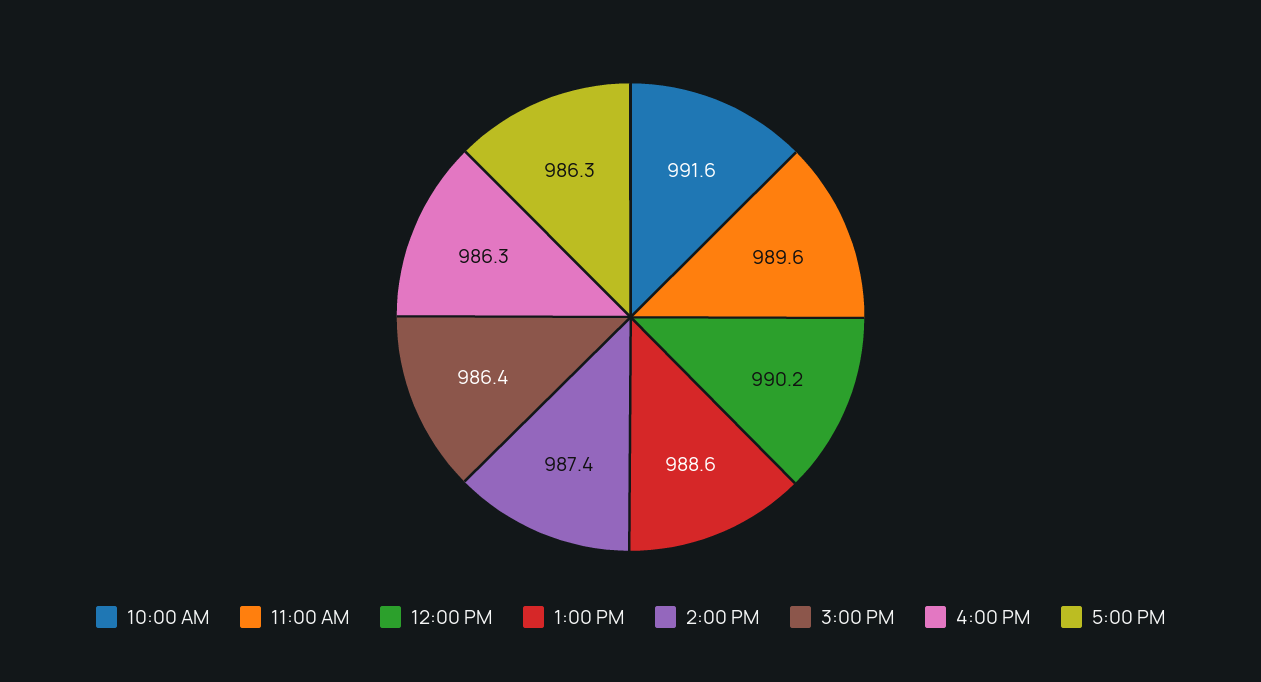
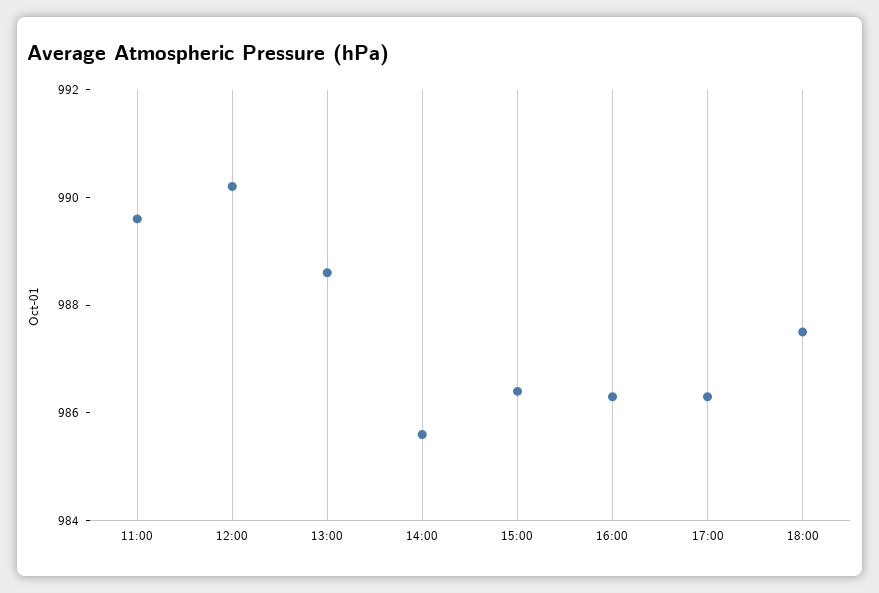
10:00 AM: 991.6 -> none
2:00 PM: 987.4 -> 985.5
18:00: none -> 987.5

